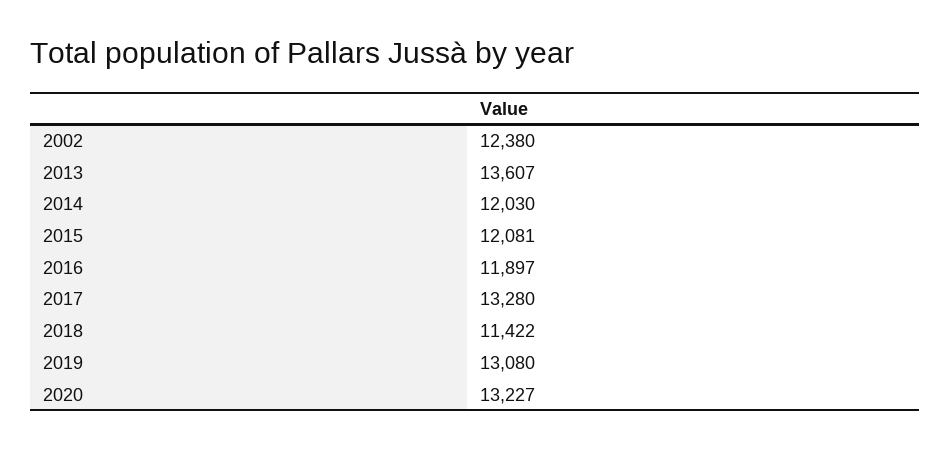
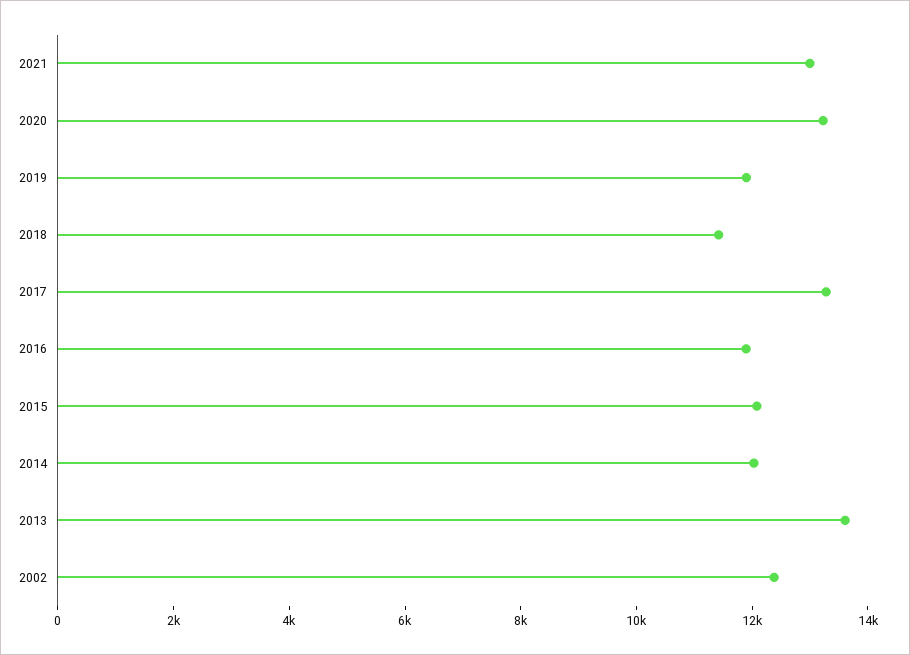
2019: 13080 -> 12000
2021: none -> 13000

